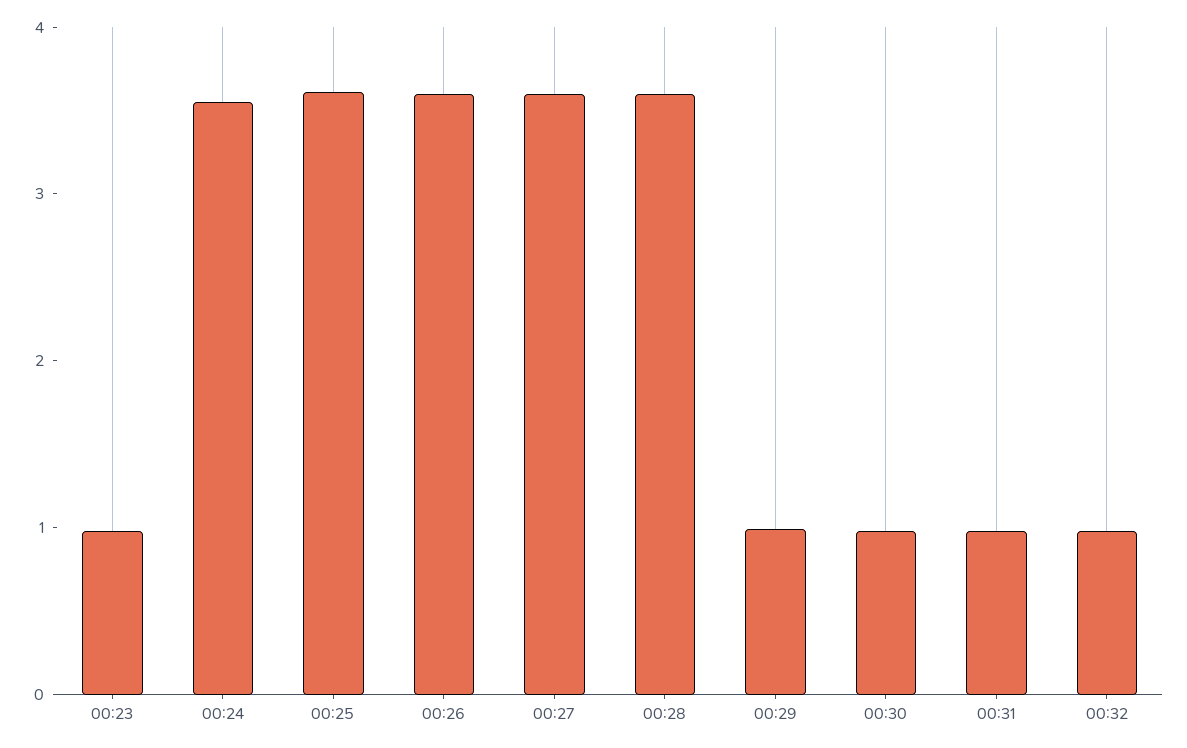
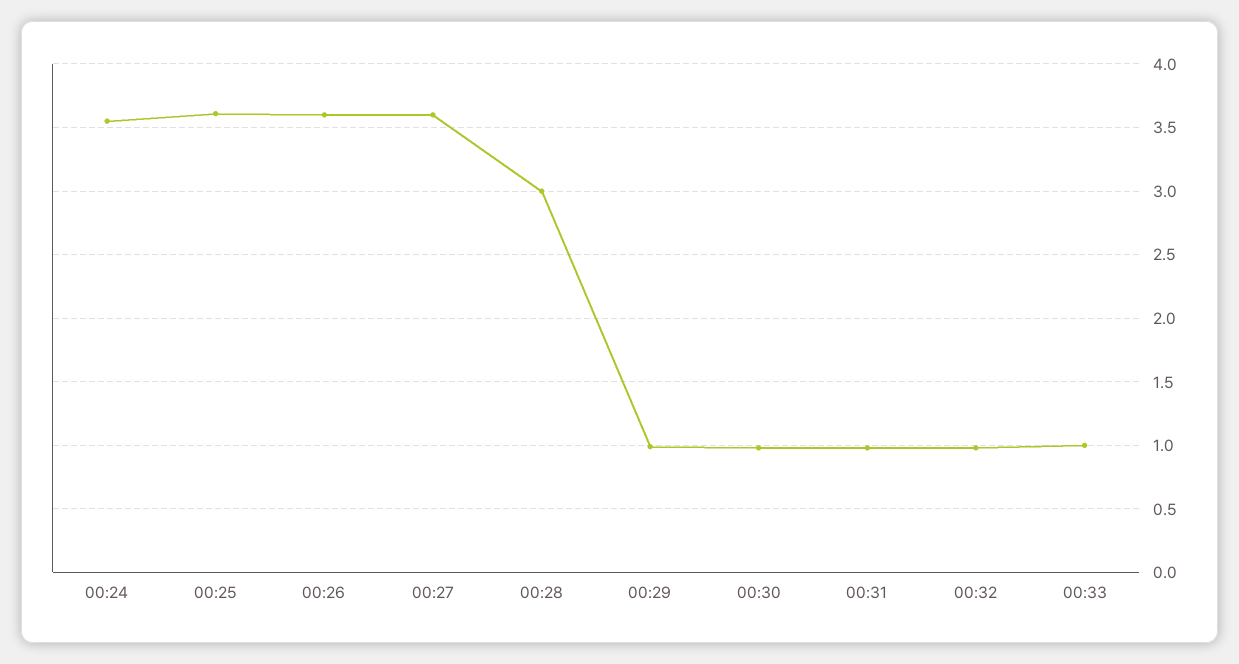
00:23: 1 -> none
00:28: 3.6 -> 3
00:33: none -> 1

